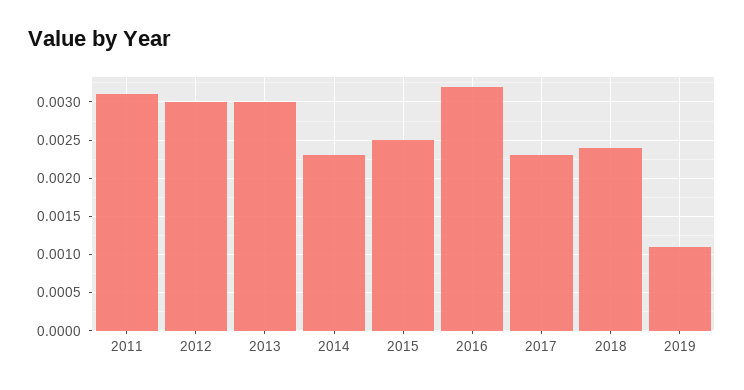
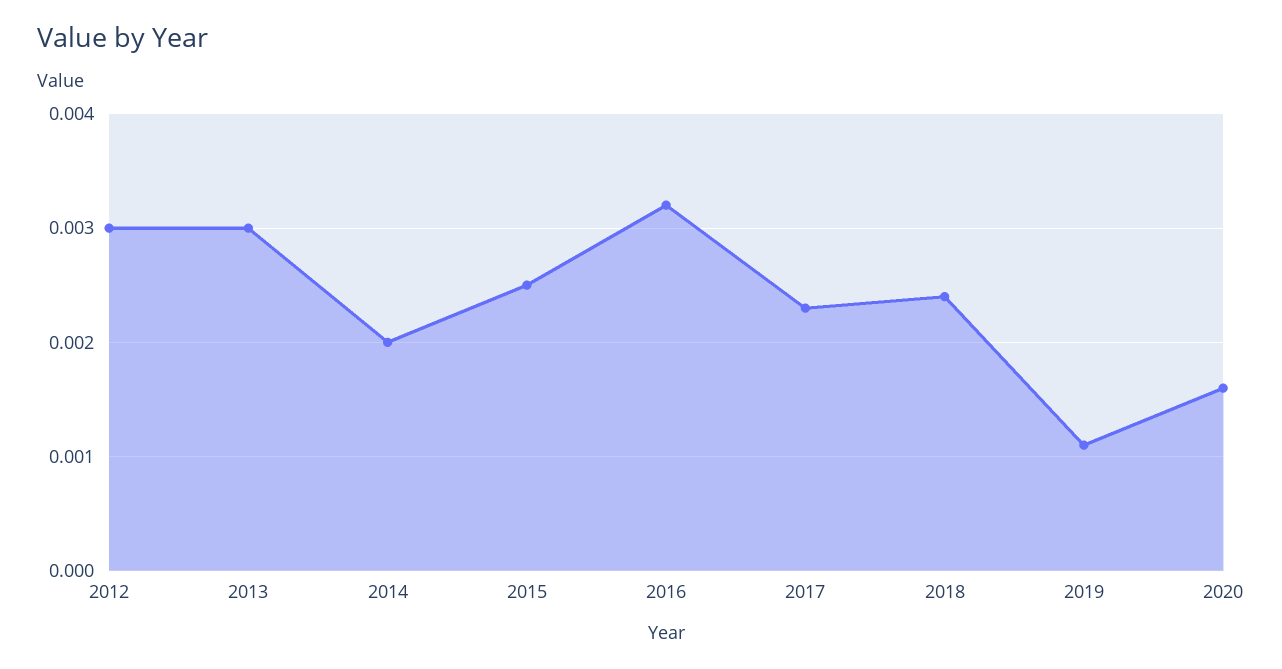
2011: 0.0031 -> none
2014: 0.0023 -> 0.002
2020: none -> 0.0016

